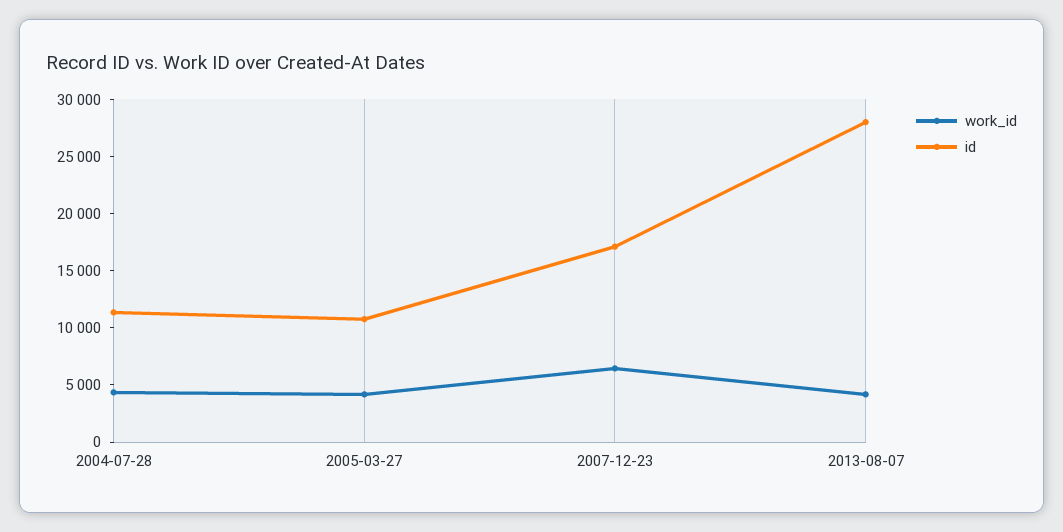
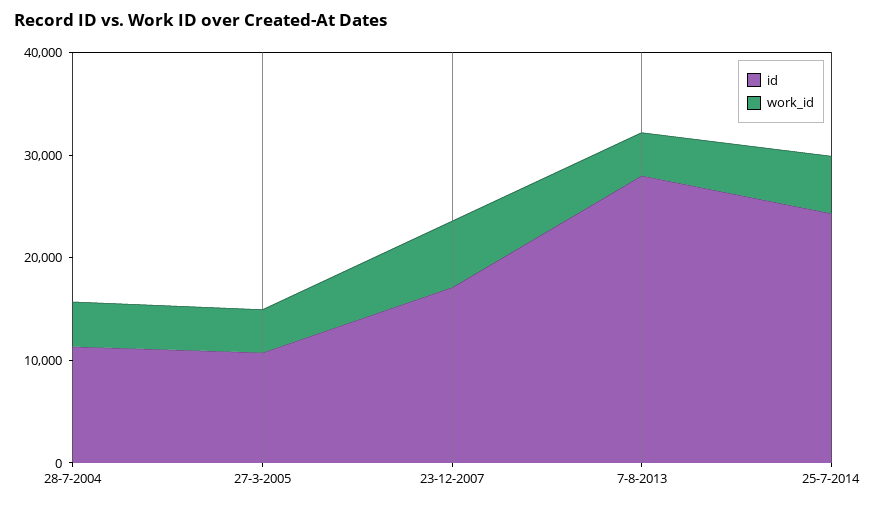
id, 25-7-2014: none -> 24000
work_id, 25-7-2014: none -> 6000

